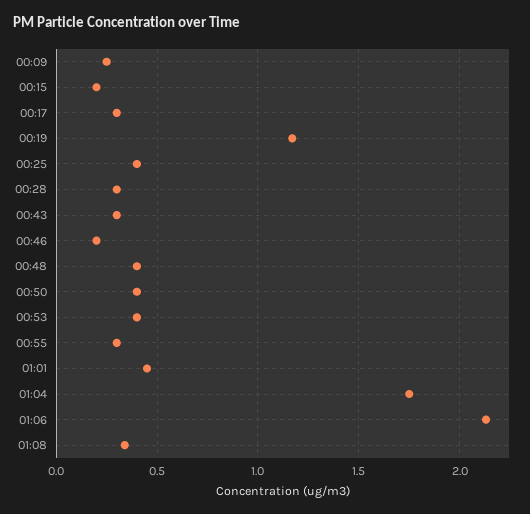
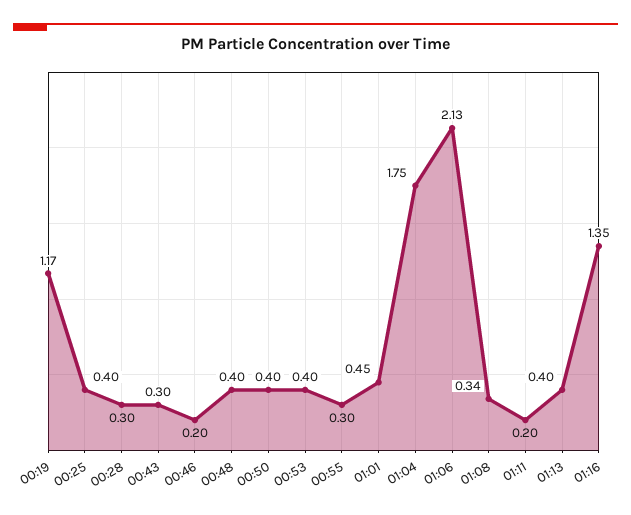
00:09: 0.25 -> none
00:15: 0.2 -> none
00:17: 0.3 -> none
01:11: none -> 0.2
01:13: none -> 0.4
01:16: none -> 1.35

